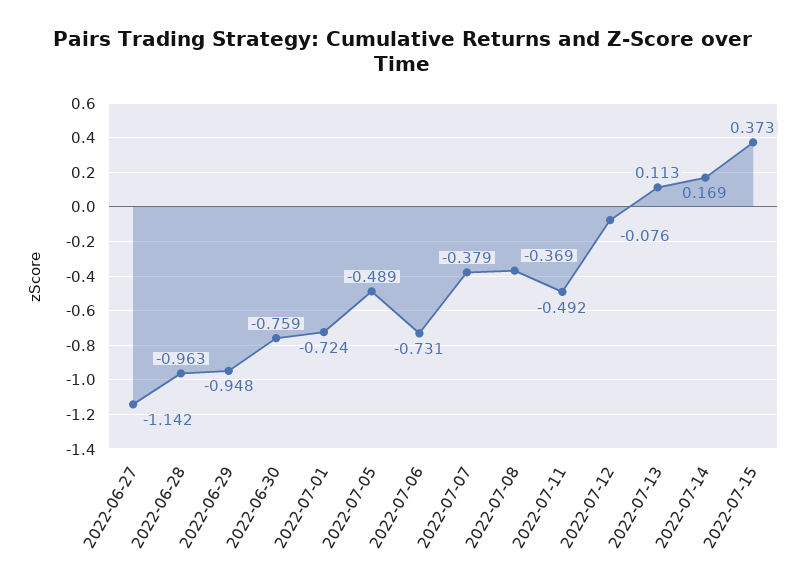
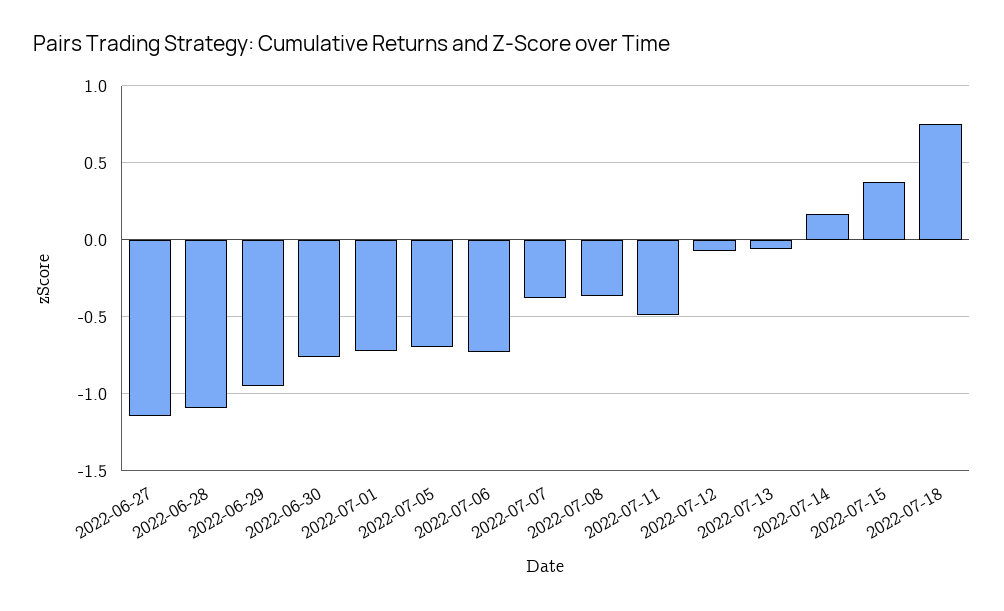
2022-06-28: -0.963 -> -1.1
2022-07-05: -0.489 -> -0.7
2022-07-13: 0.113 -> -0.05
2022-07-18: none -> 0.75

